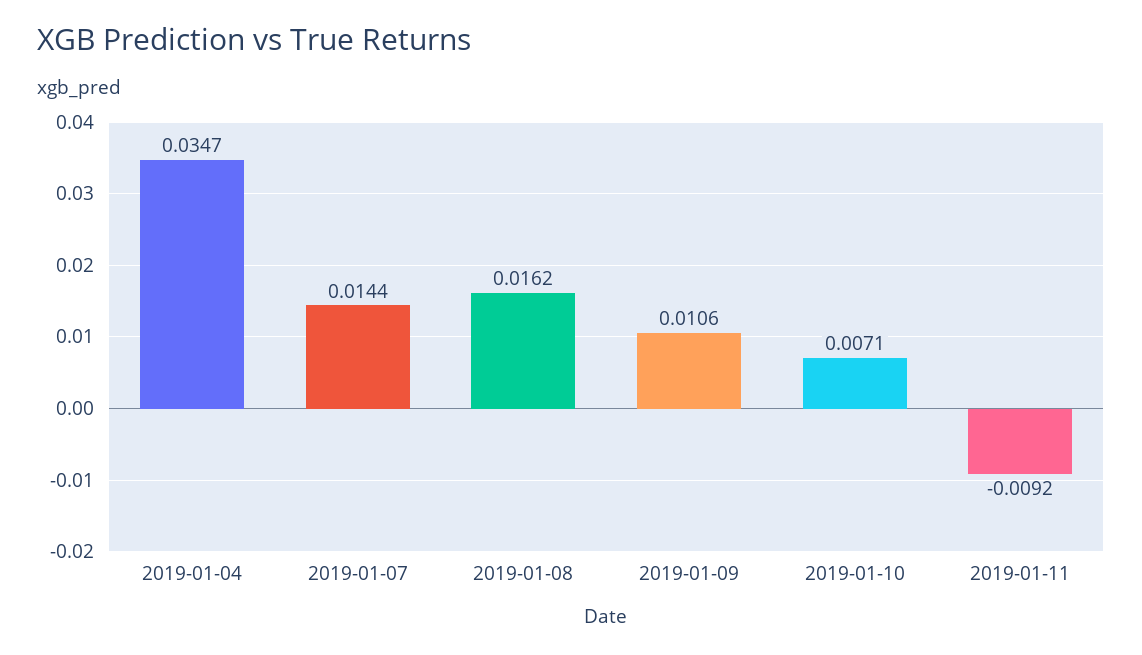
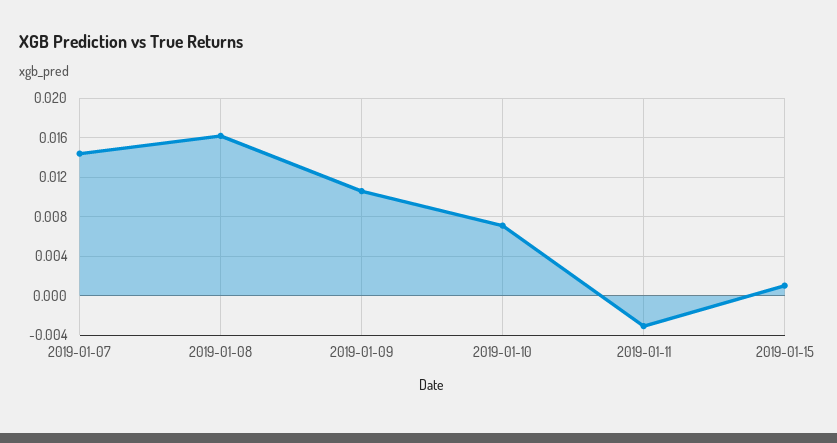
2019-01-04: 0.0347 -> none
2019-01-11: -0.0092 -> -0.003
2019-01-15: none -> 0.001

